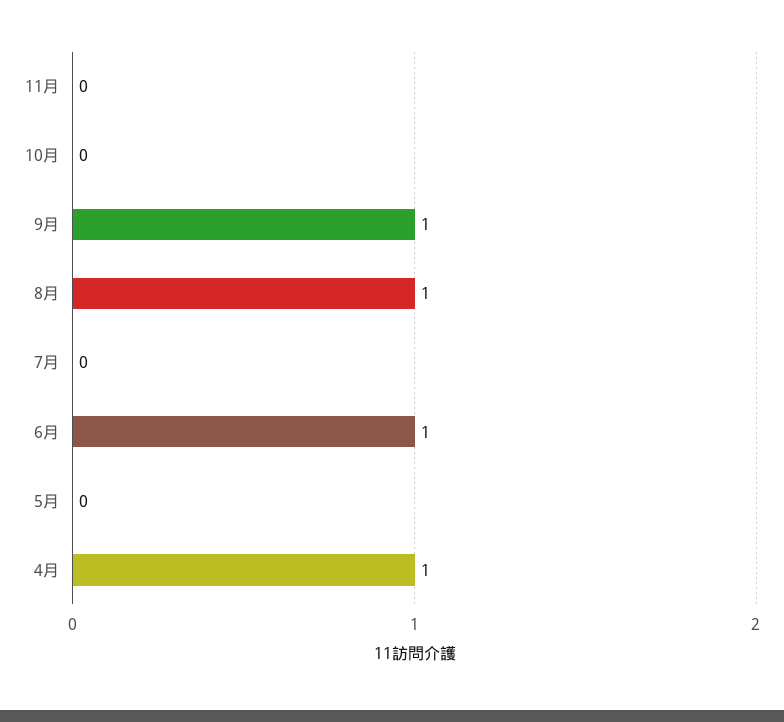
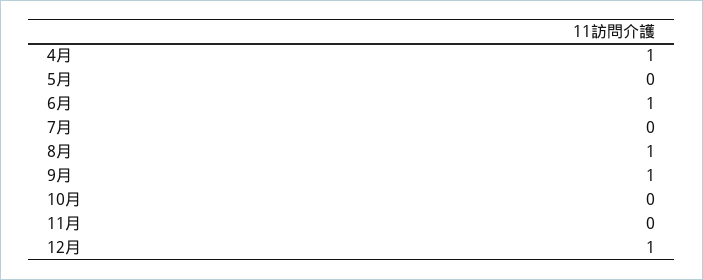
12月: none -> 1

